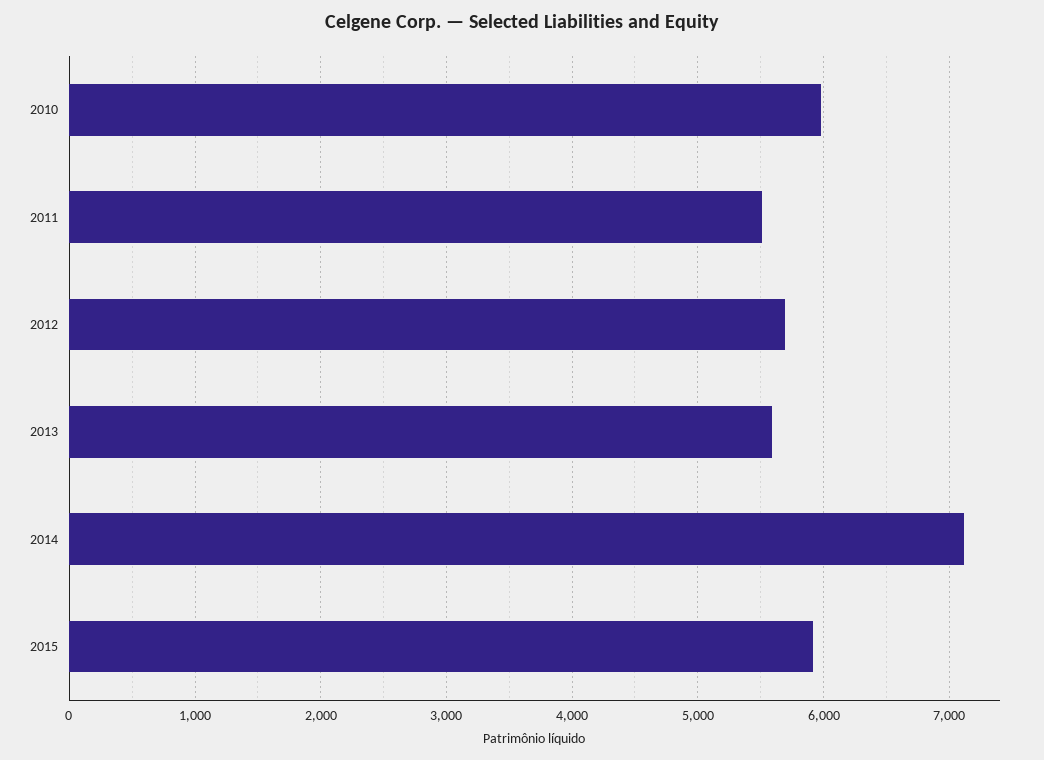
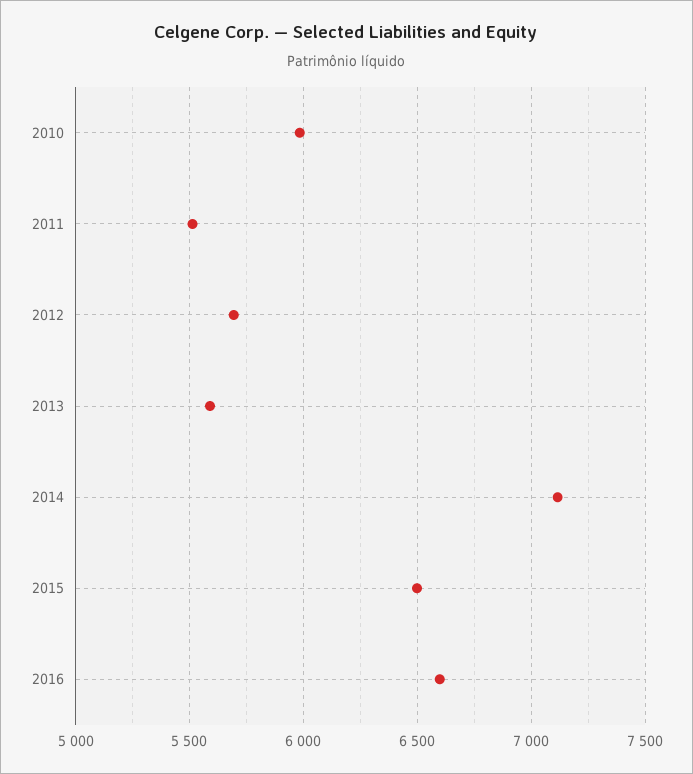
2015: 5900 -> 6500
2016: none -> 6600

